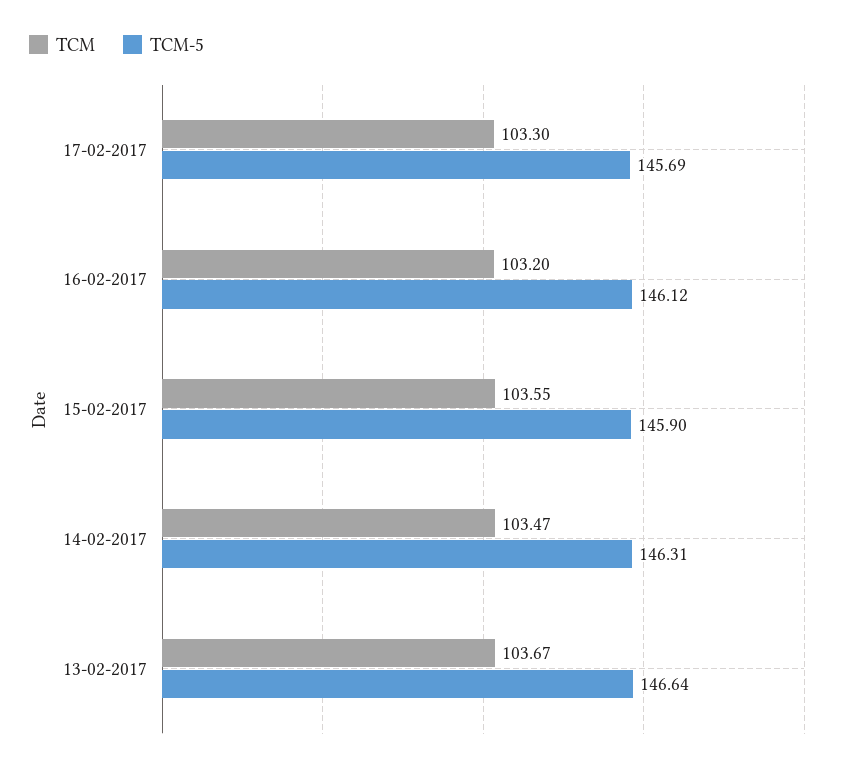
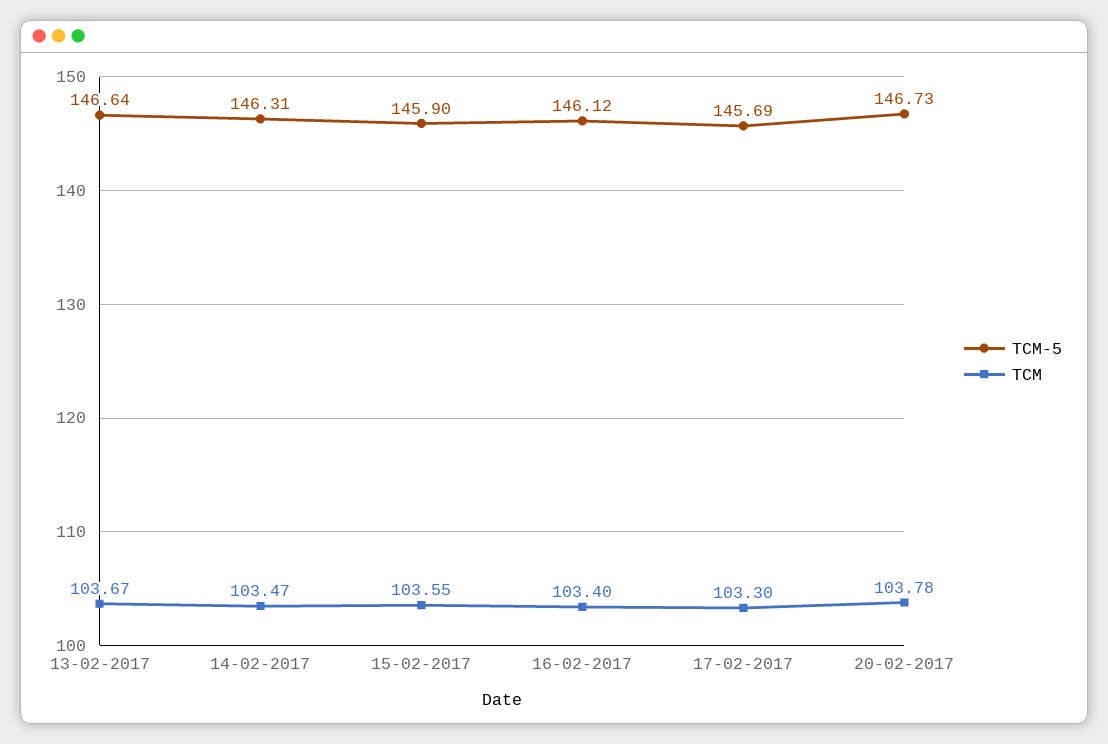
TCM, 16-02-2017: 103.2 -> 103.4
TCM-5, 20-02-2017: none -> 146.73
TCM, 20-02-2017: none -> 103.78

